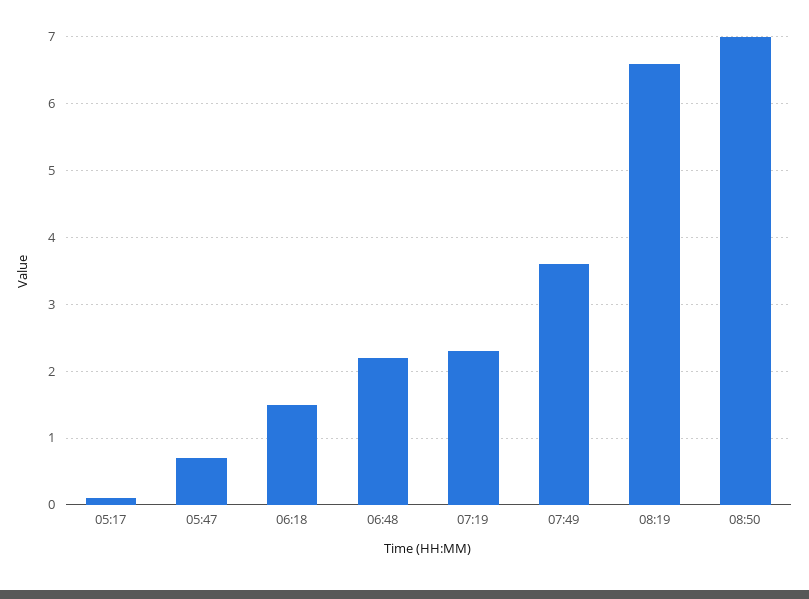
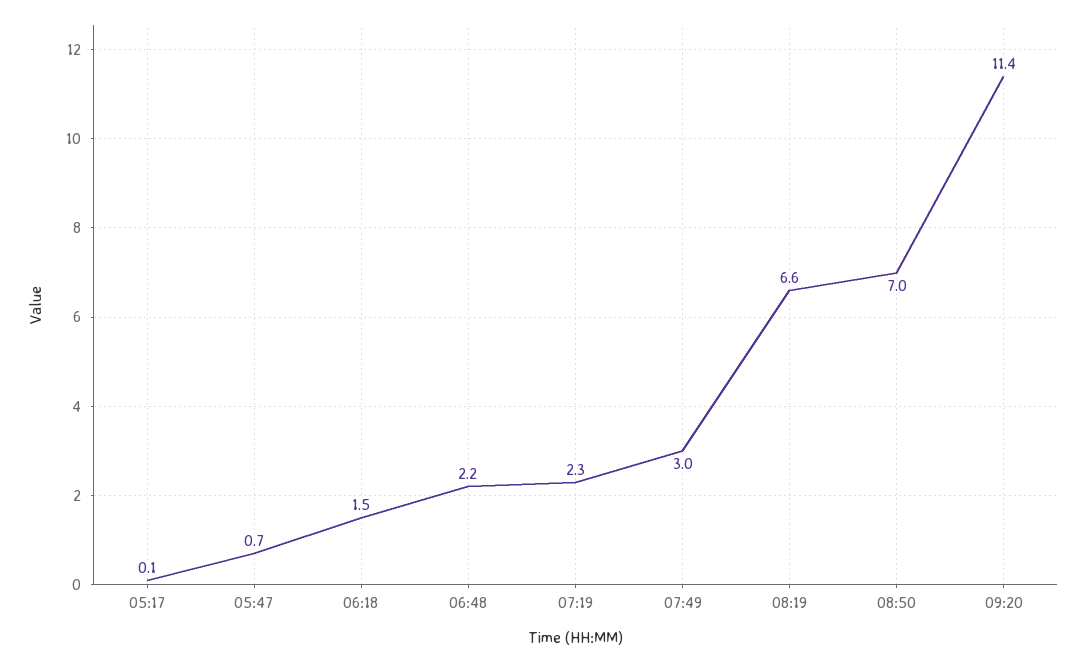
07:49: 3.6 -> 3
09:20: none -> 11.4

